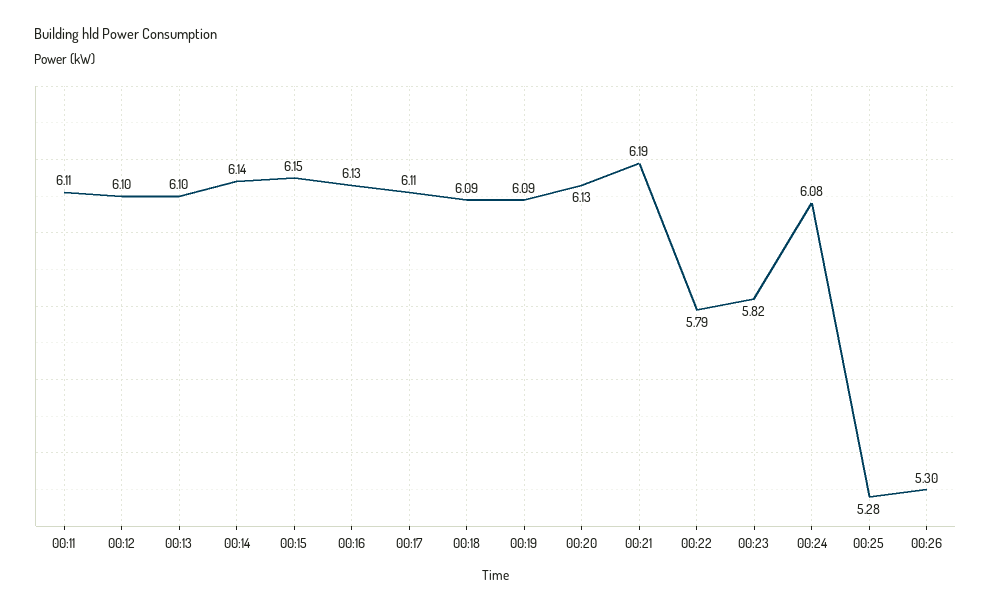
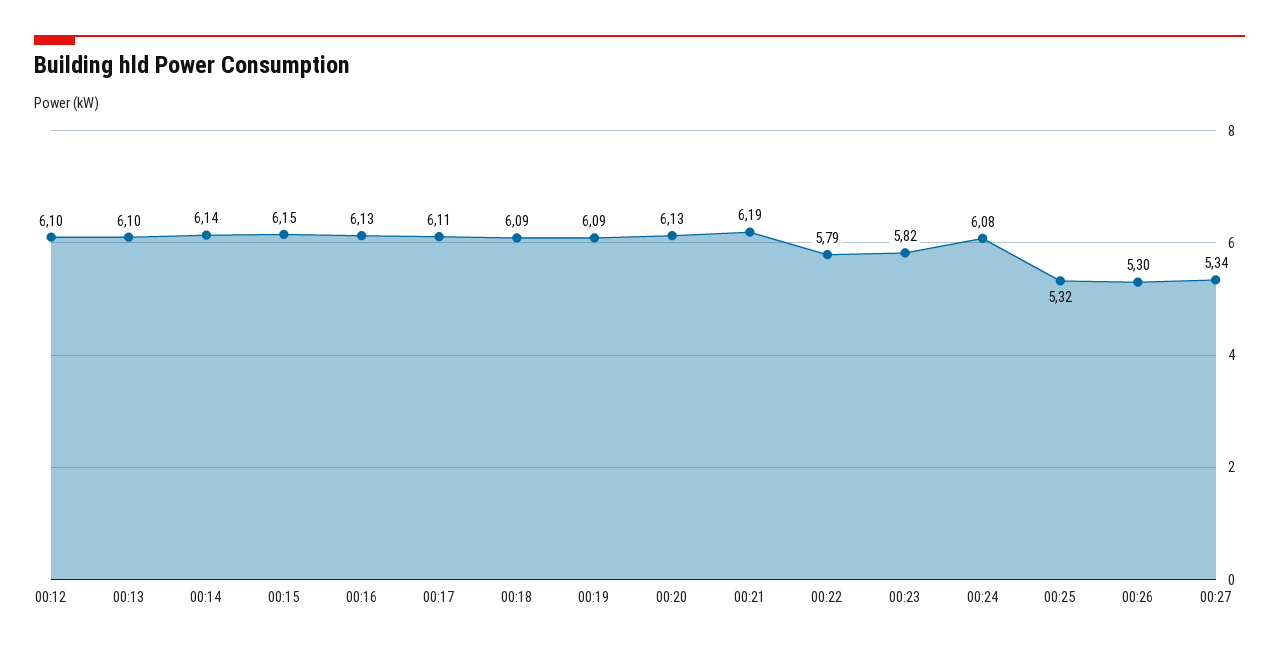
00:11: 6.11 -> none
00:25: 5.28 -> 5.32
00:27: none -> 5.34

